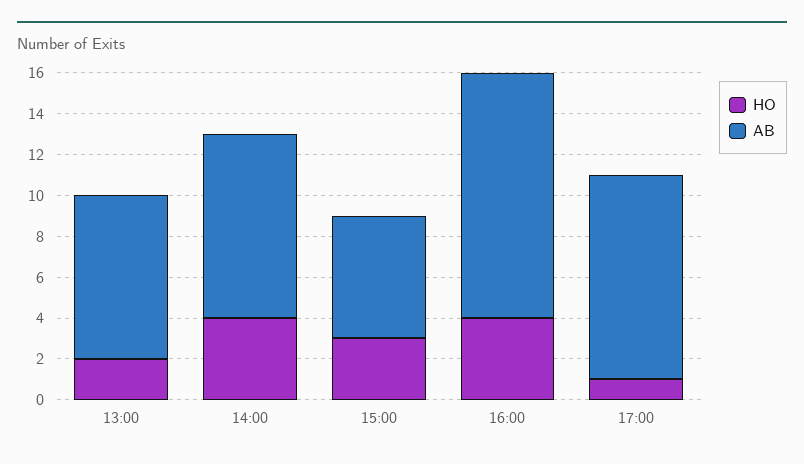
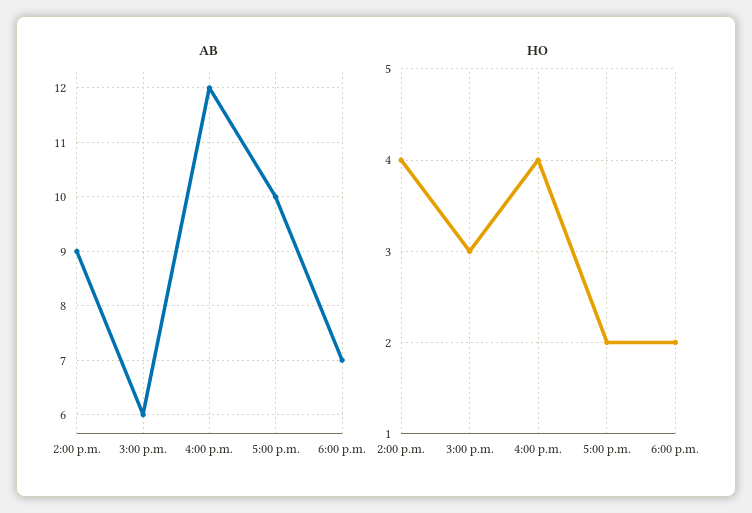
HO, 13:00: 2 -> none
AB, 13:00: 8 -> none
HO, 17:00: 1 -> 2
AB, 6:00 p.m.: none -> 7
HO, 6:00 p.m.: none -> 2

